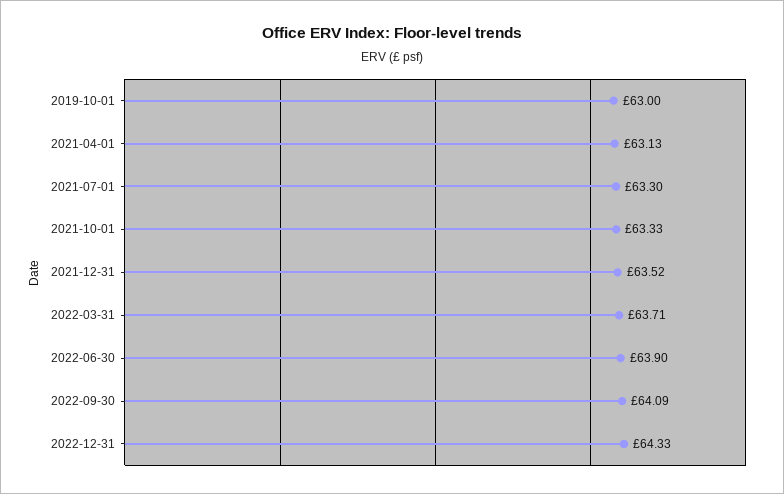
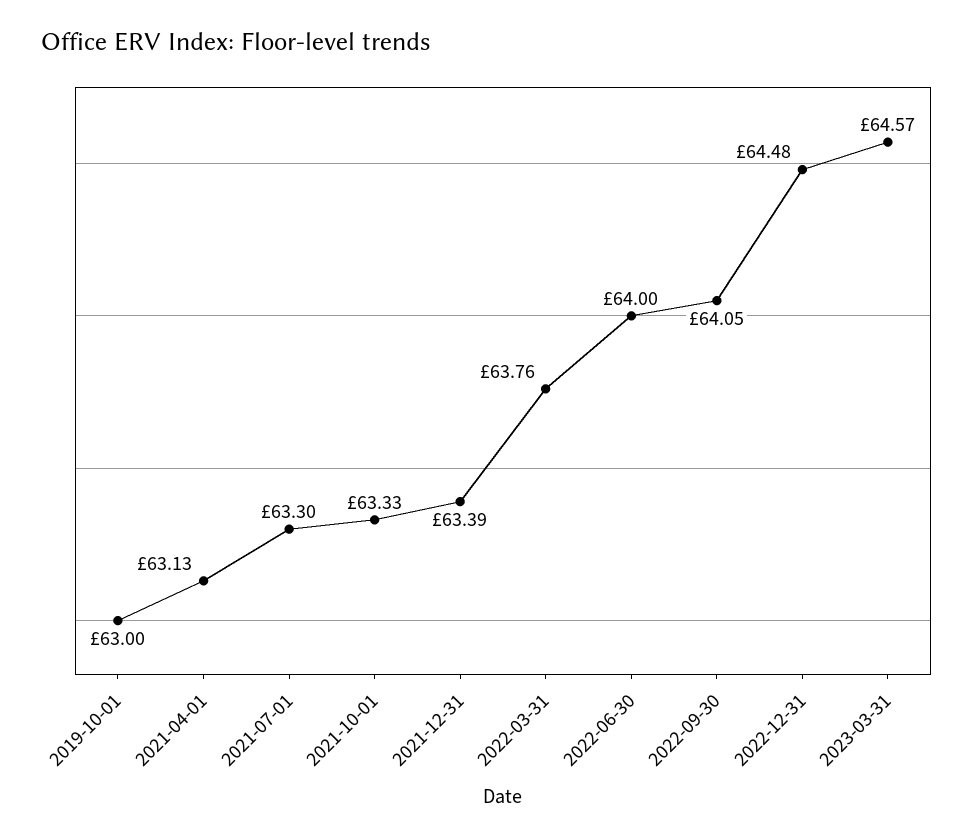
2021-12-31: 63.52 -> 63.39
2022-03-31: 63.71 -> 63.76
2022-06-30: 63.9 -> 64
2022-09-30: 64.09 -> 64.05
2022-12-31: 64.33 -> 64.48
2023-03-31: none -> 64.57

